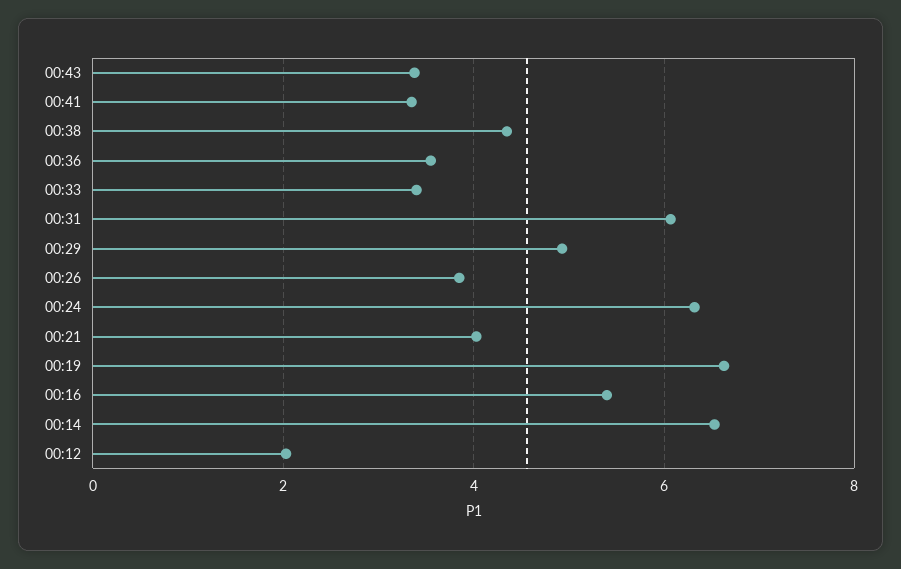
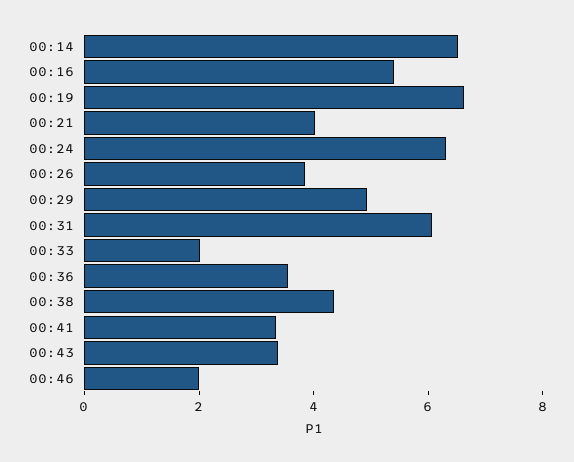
00:33: 3.4 -> 2
00:12: 2 -> none
00:46: none -> 2

